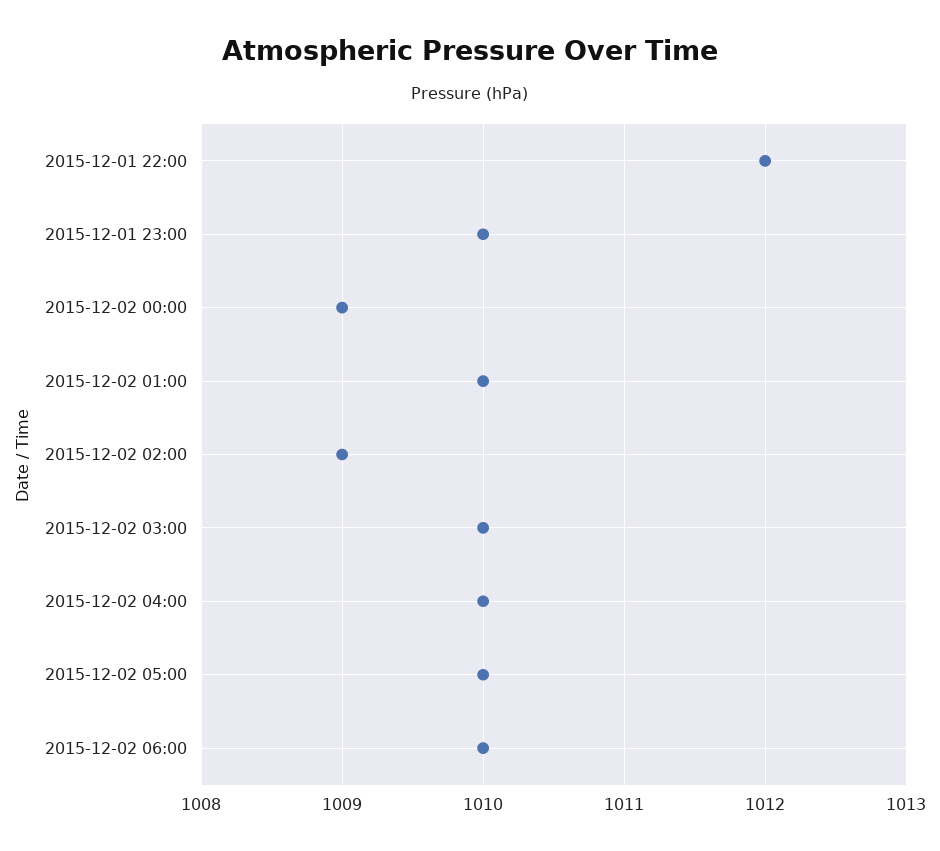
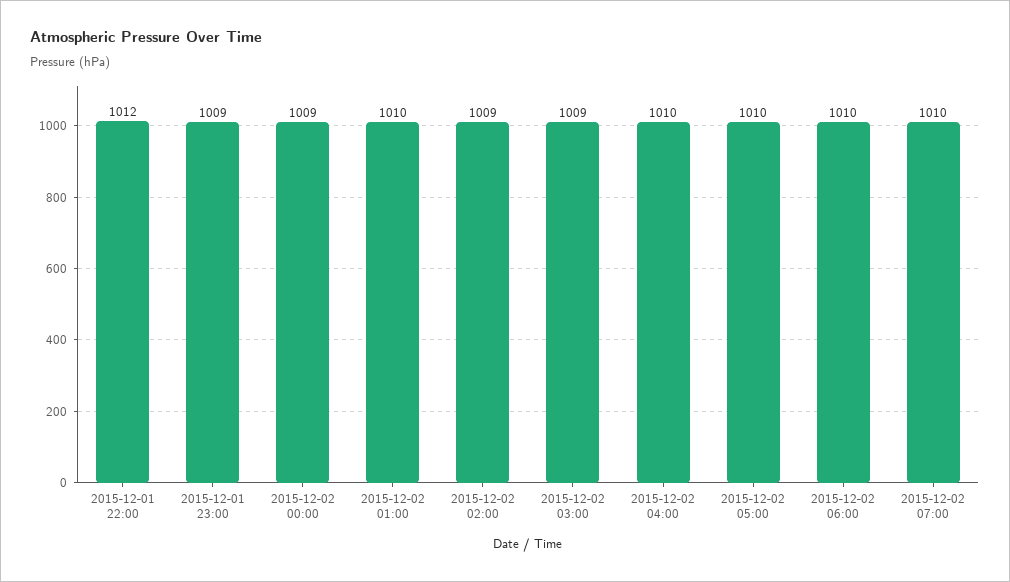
2015-12-01 23:00: 1010 -> 1009
2015-12-02 03:00: 1010 -> 1009
2015-12-02 07:00: none -> 1010

